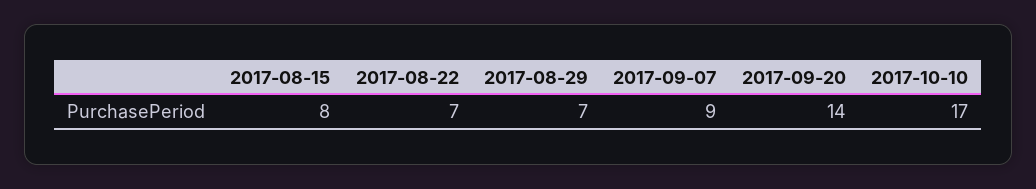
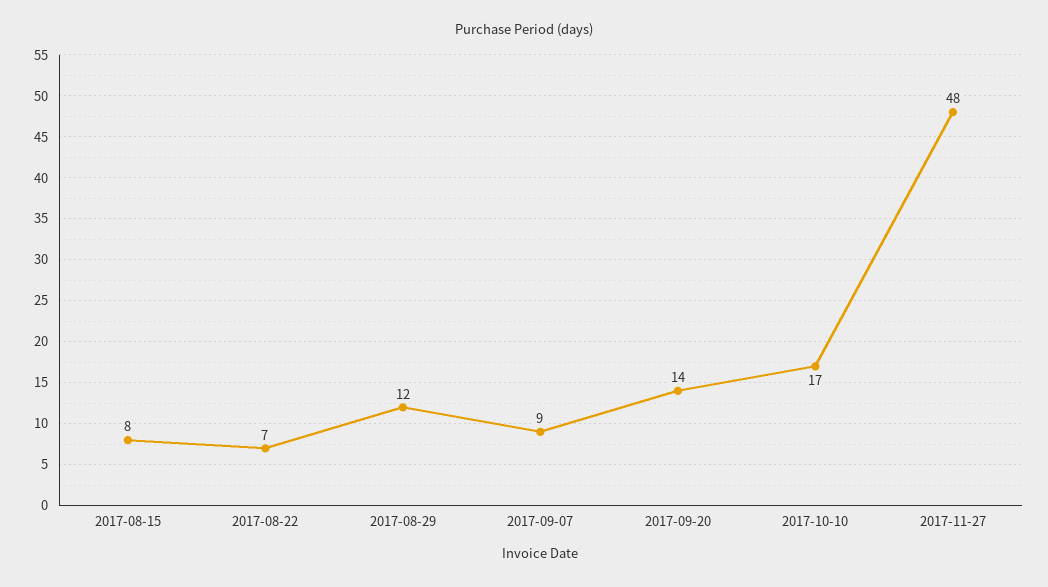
2017-08-29: 7 -> 12
2017-11-27: none -> 48

